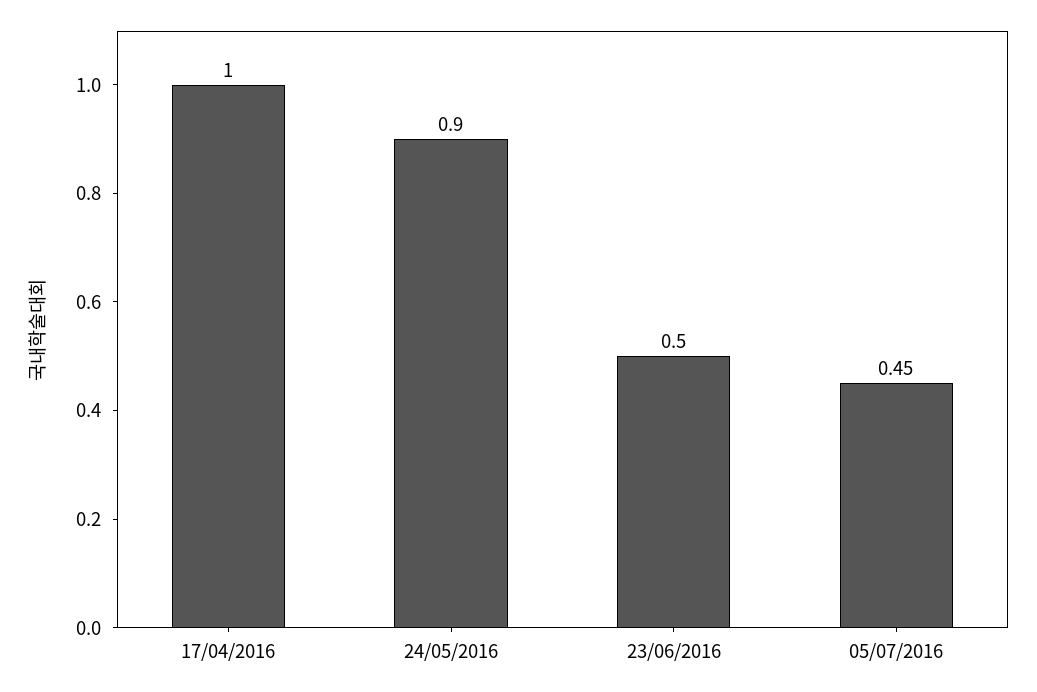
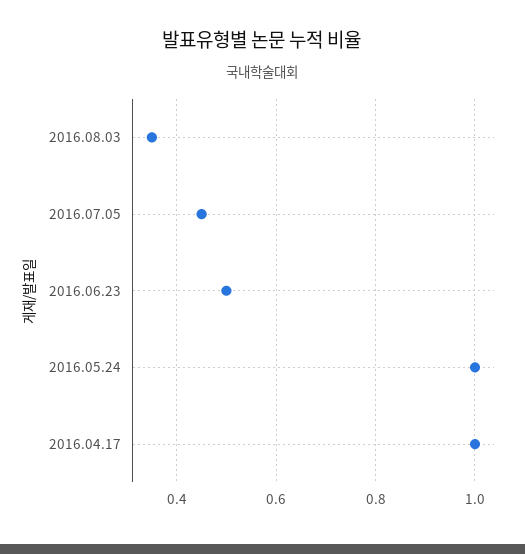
24/05/2016: 0.9 -> 1
2016.08.03: none -> 0.35

